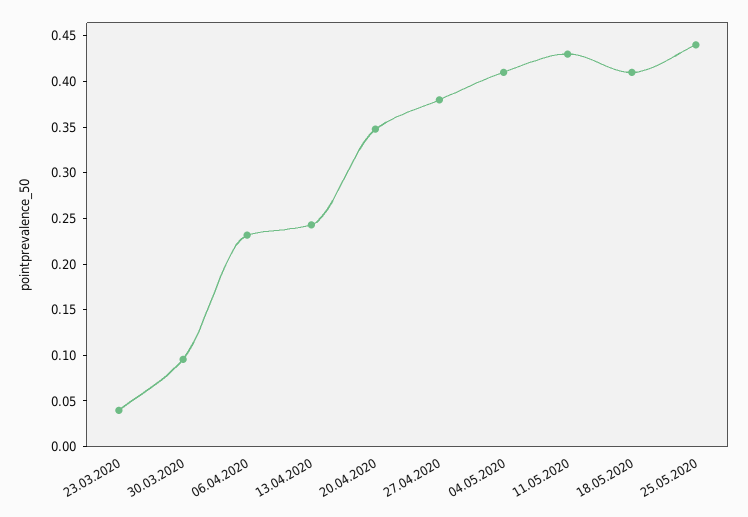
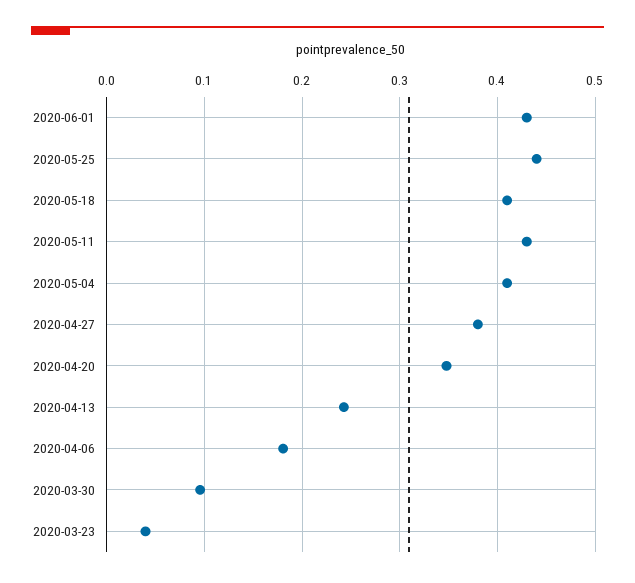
06.04.2020: 0.23 -> 0.18
2020-06-01: none -> 0.43

